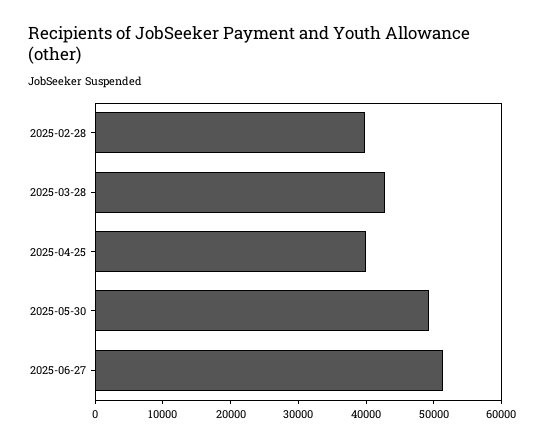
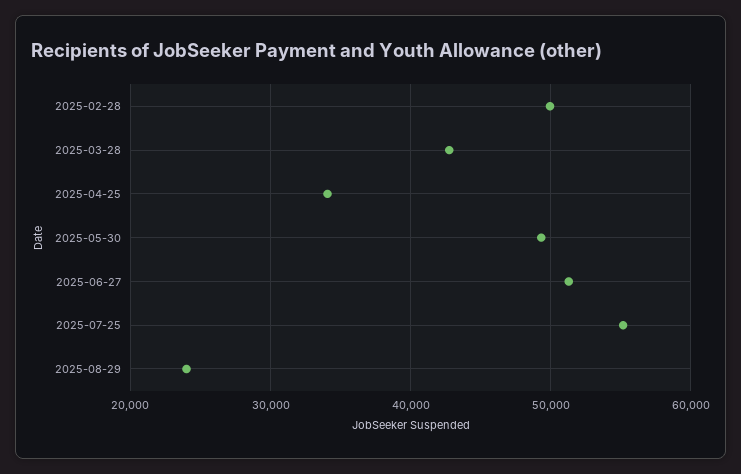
2025-02-28: 40000 -> 50000
2025-04-25: 40000 -> 34000
2025-07-25: none -> 55000
2025-08-29: none -> 24000

